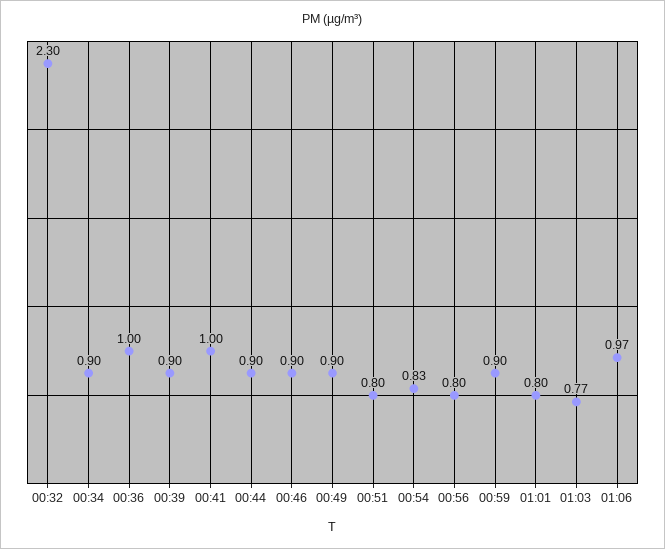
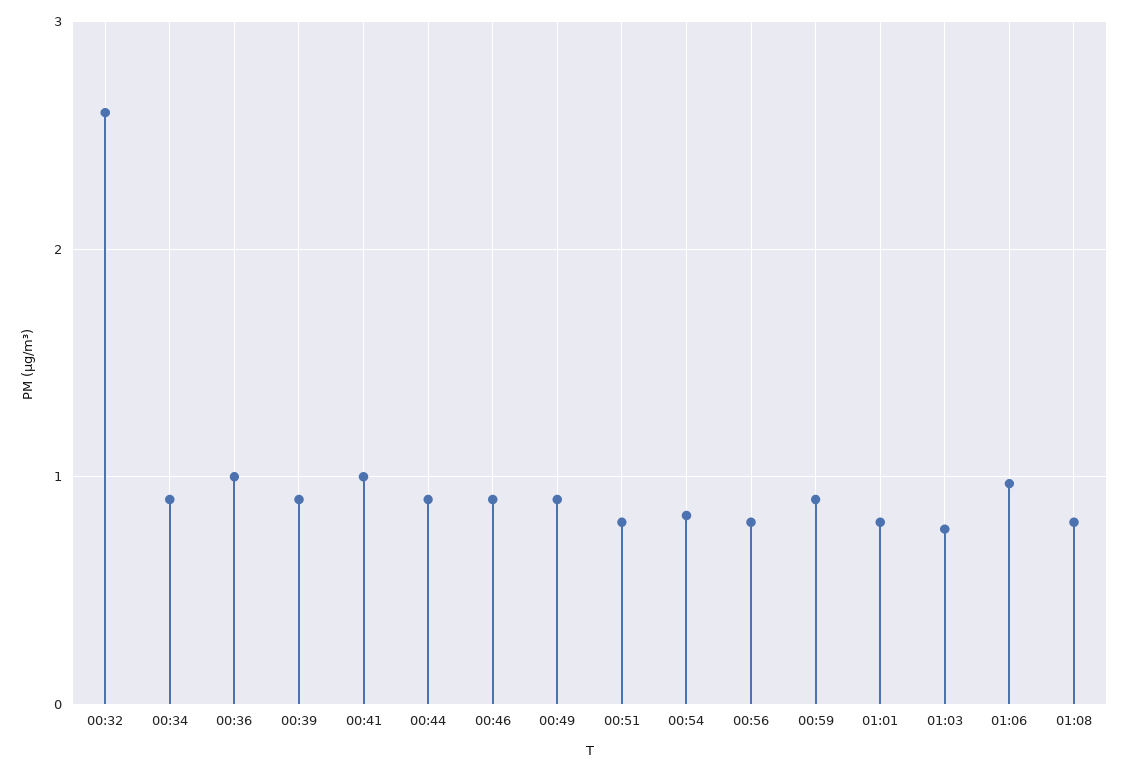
00:32: 2.3 -> 2.6
01:08: none -> 0.8

